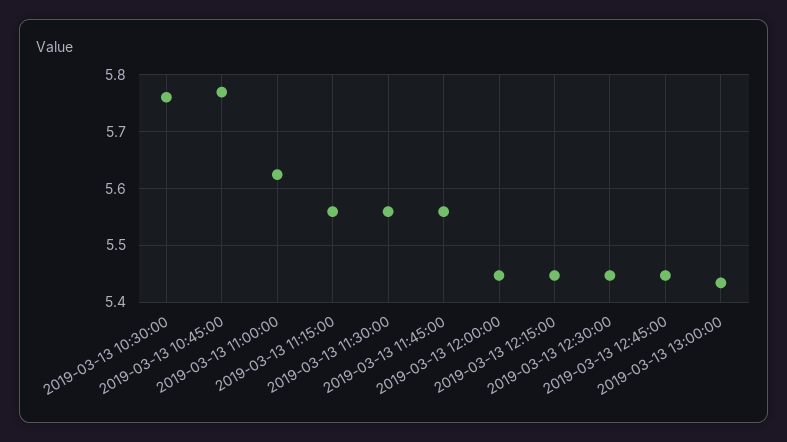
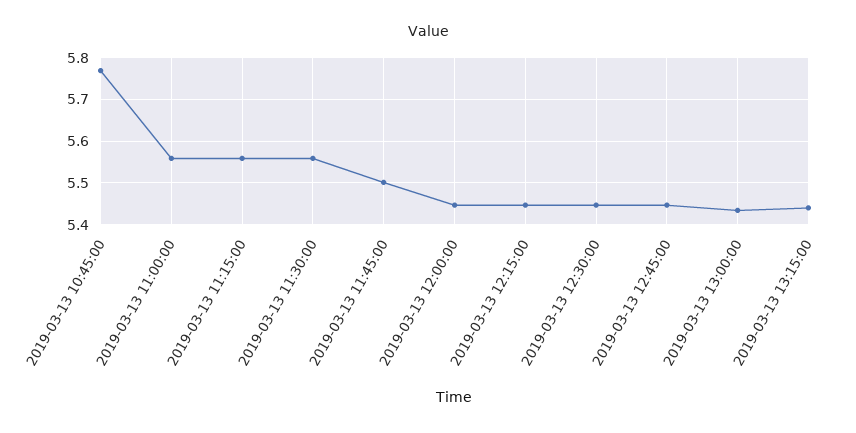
2019-03-13 10:30:00: 5.76 -> none
2019-03-13 11:00:00: 5.62 -> 5.56
2019-03-13 11:45:00: 5.56 -> 5.5
2019-03-13 13:15:00: none -> 5.44

